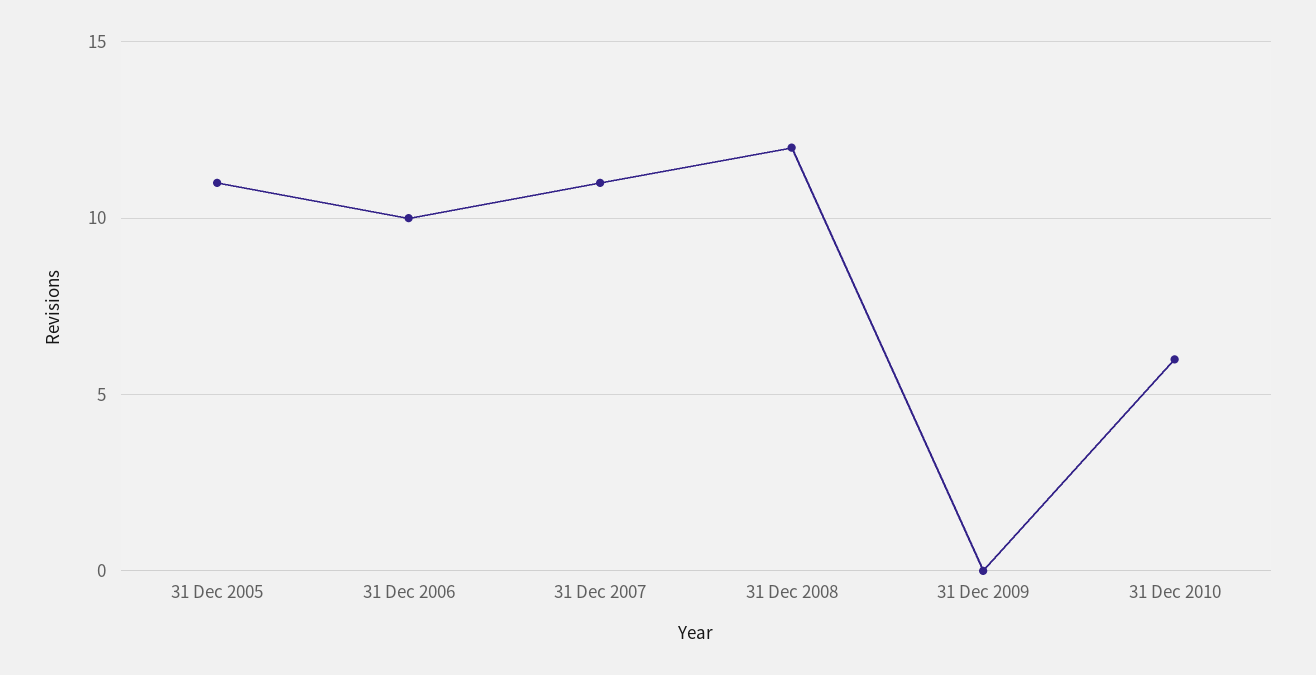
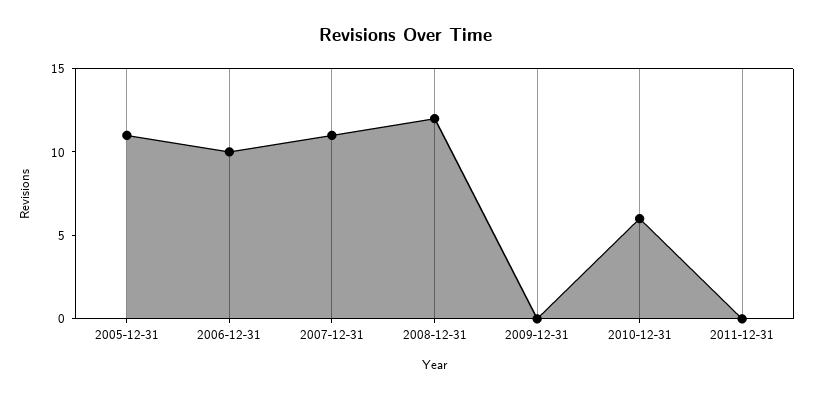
2011-12-31: none -> 0

